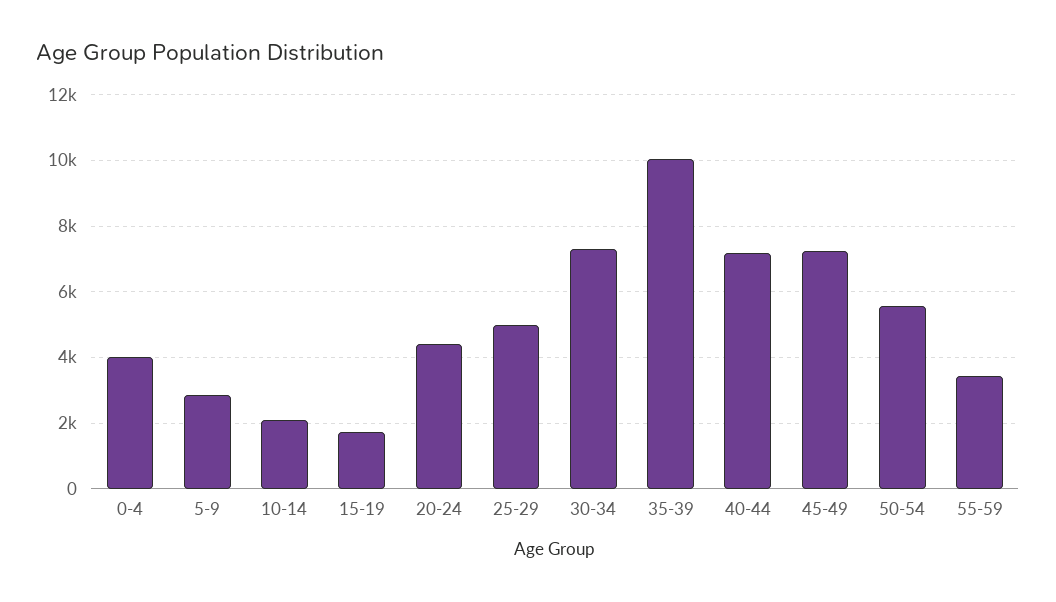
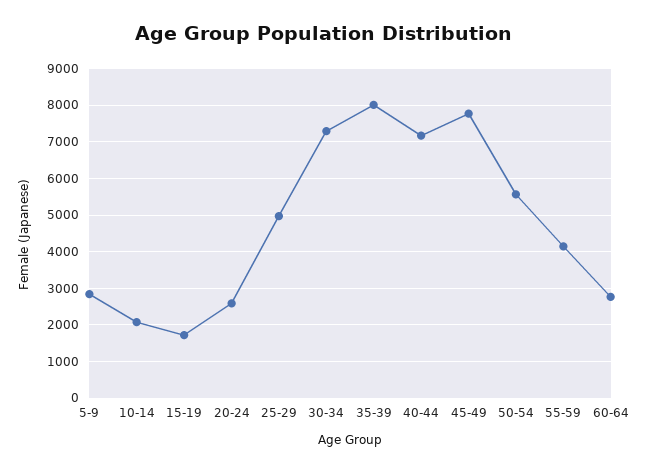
0-4: 4000 -> none
20-24: 4400 -> 2600
35-39: 10000 -> 8000
45-49: 7200 -> 7800
55-59: 3400 -> 4200
60-64: none -> 2800

